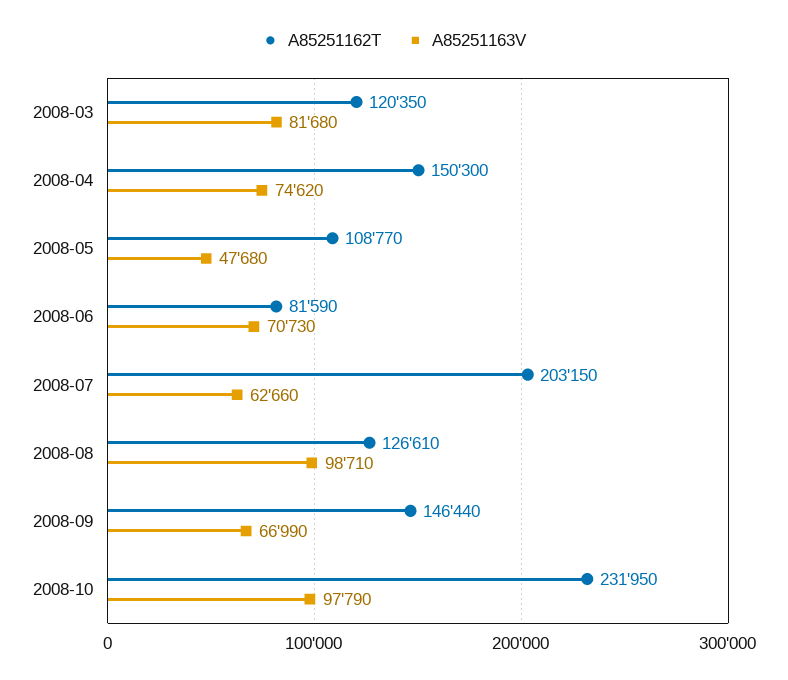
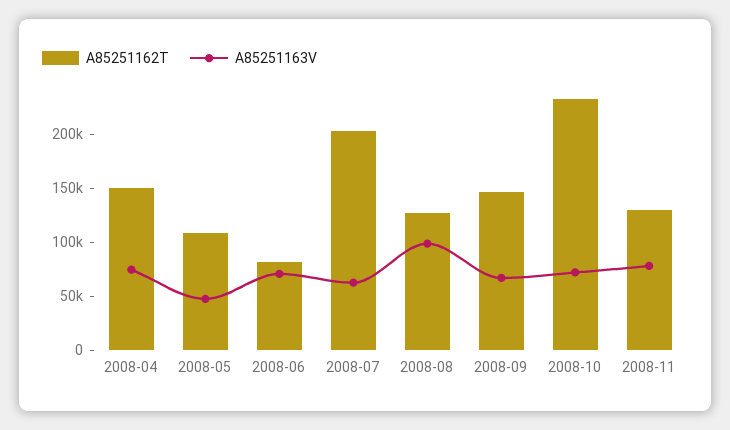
A85251162T, 2008-03: 120350 -> none
A85251163V, 2008-03: 81680 -> none
A85251163V, 2008-10: 97790 -> 70000
A85251162T, 2008-11: none -> 130000
A85251163V, 2008-11: none -> 80000

